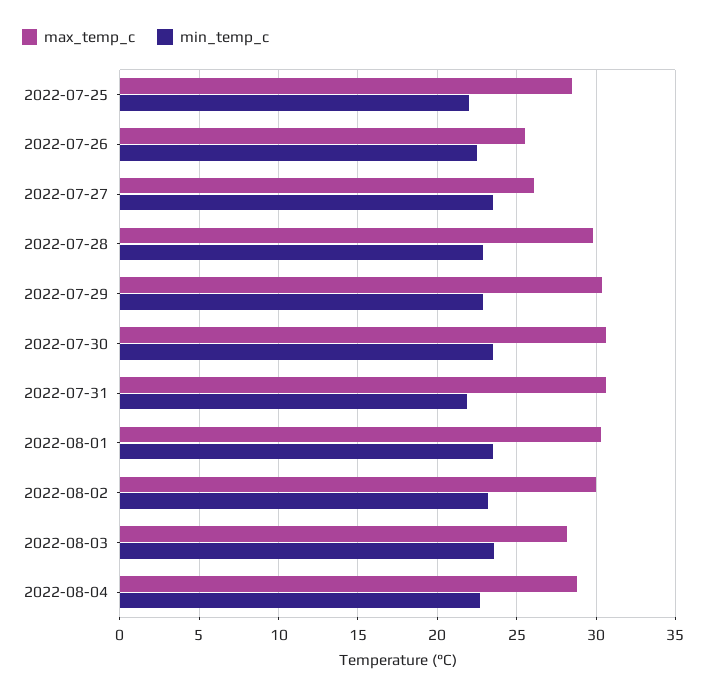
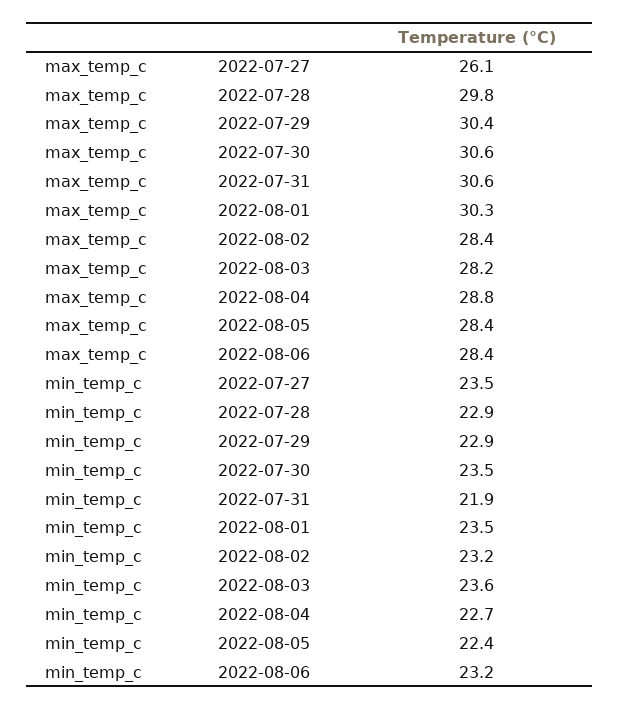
max_temp_c, 2022-07-25: 28.5 -> none
min_temp_c, 2022-07-25: 22 -> none
max_temp_c, 2022-07-26: 25.5 -> none
min_temp_c, 2022-07-26: 22.5 -> none
max_temp_c, 2022-08-02: 30 -> 28.4
max_temp_c, 2022-08-05: none -> 28.4
max_temp_c, 2022-08-06: none -> 28.4
min_temp_c, 2022-08-05: none -> 22.4
min_temp_c, 2022-08-06: none -> 23.2

